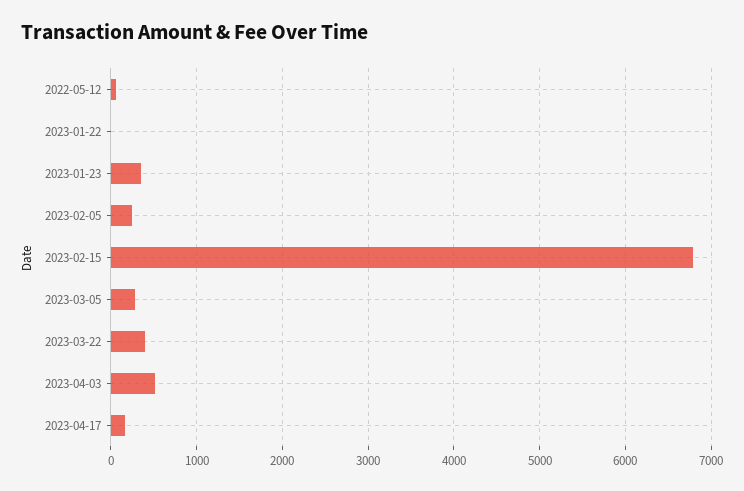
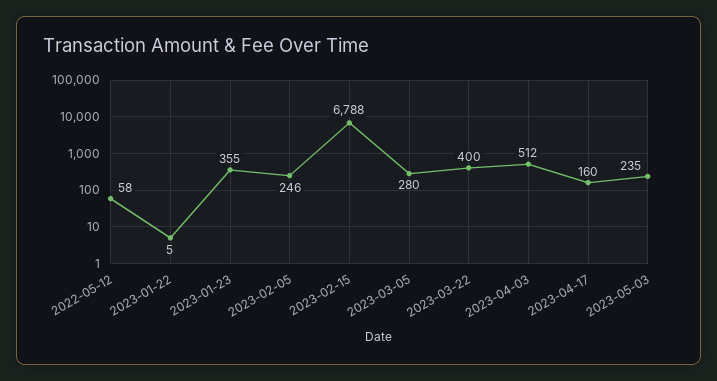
2023-05-03: none -> 235

